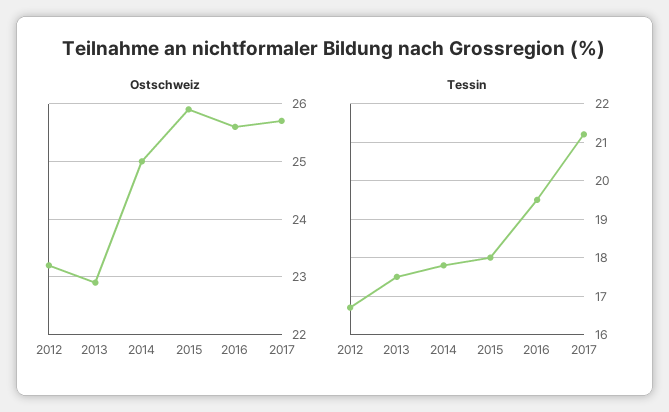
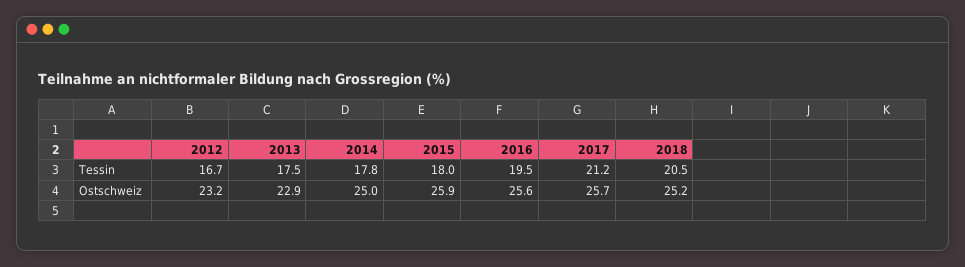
Tessin, 2018: none -> 20.5
Ostschweiz, 2018: none -> 25.2

